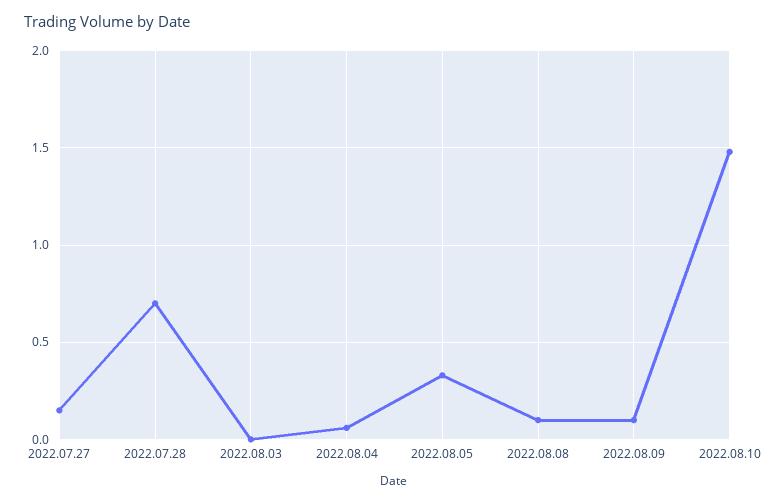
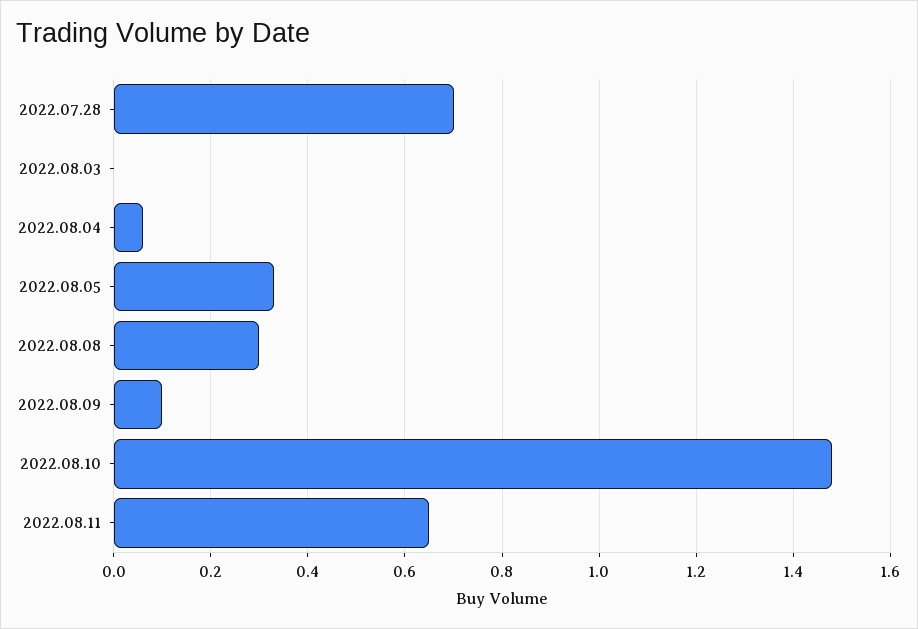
2022.07.27: 0.15 -> none
2022.08.08: 0.1 -> 0.3
2022.08.11: none -> 0.65

